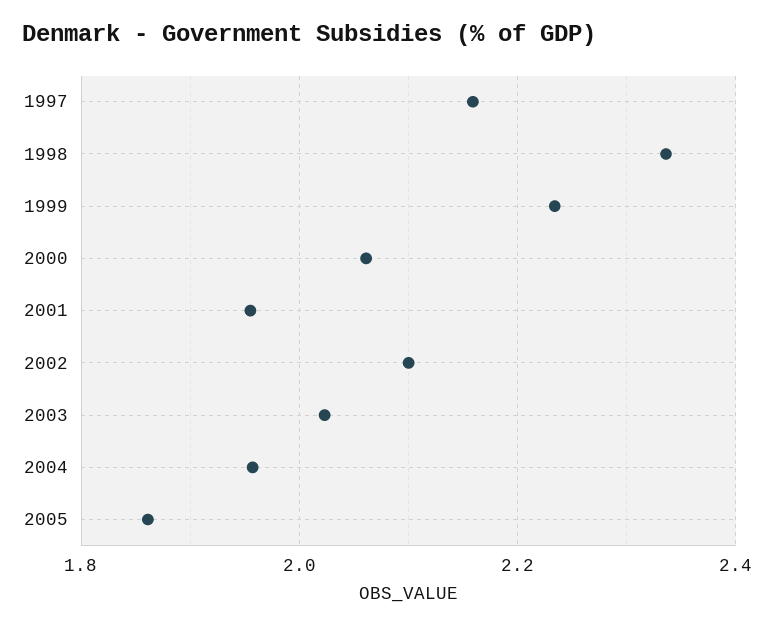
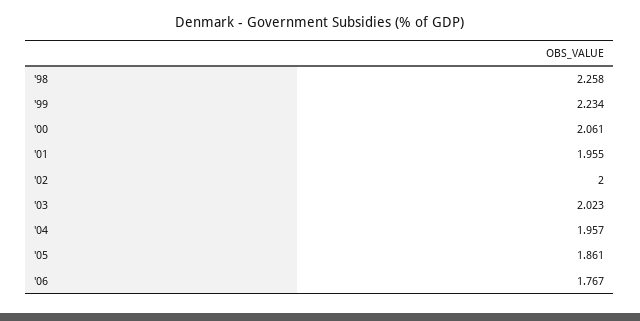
1997: 2.16 -> none
1998: 2.34 -> 2.258
2002: 2.1 -> 2
'06: none -> 1.767

